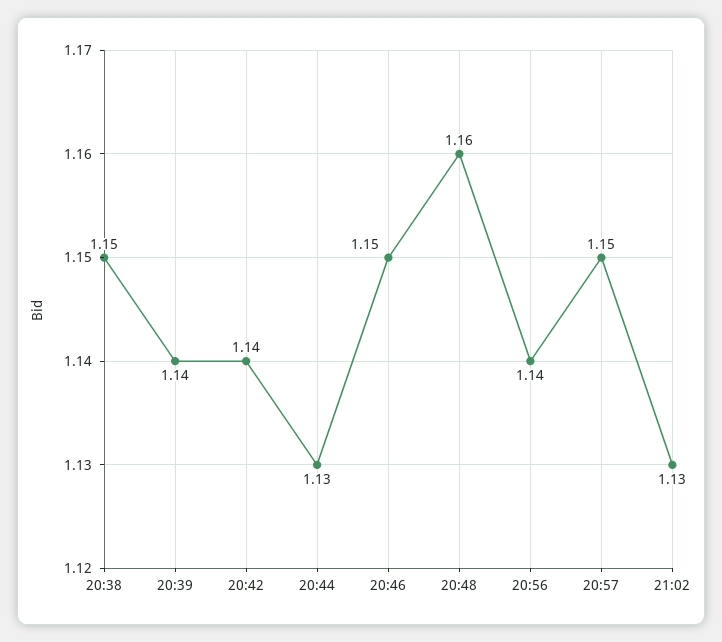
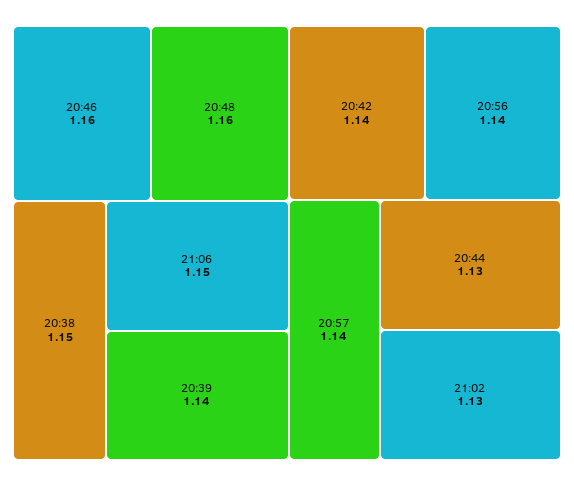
20:46: 1.15 -> 1.16
20:57: 1.15 -> 1.14
21:06: none -> 1.15

